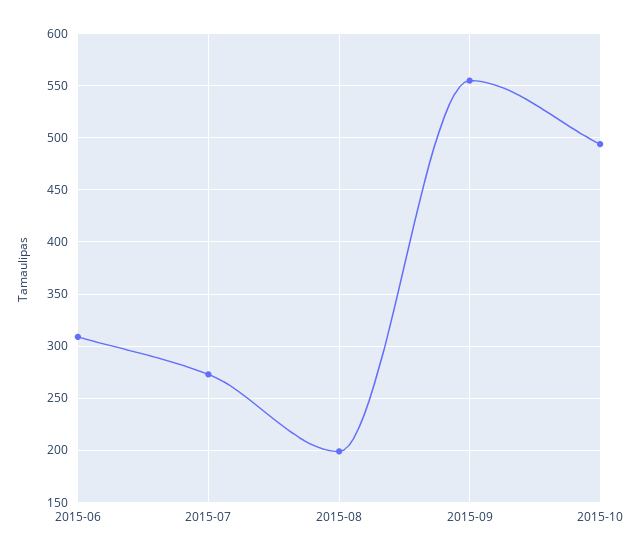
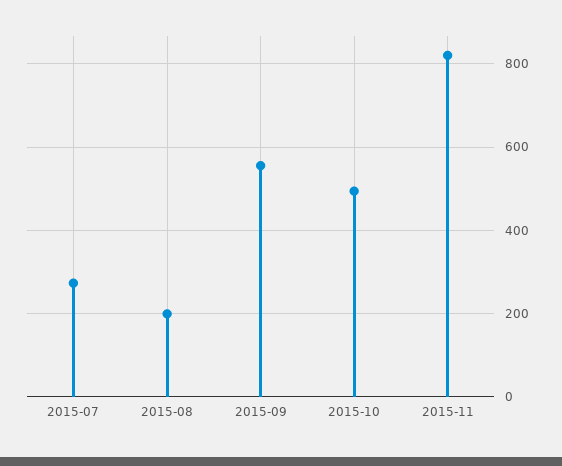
2015-06: 310 -> none
2015-11: none -> 820

